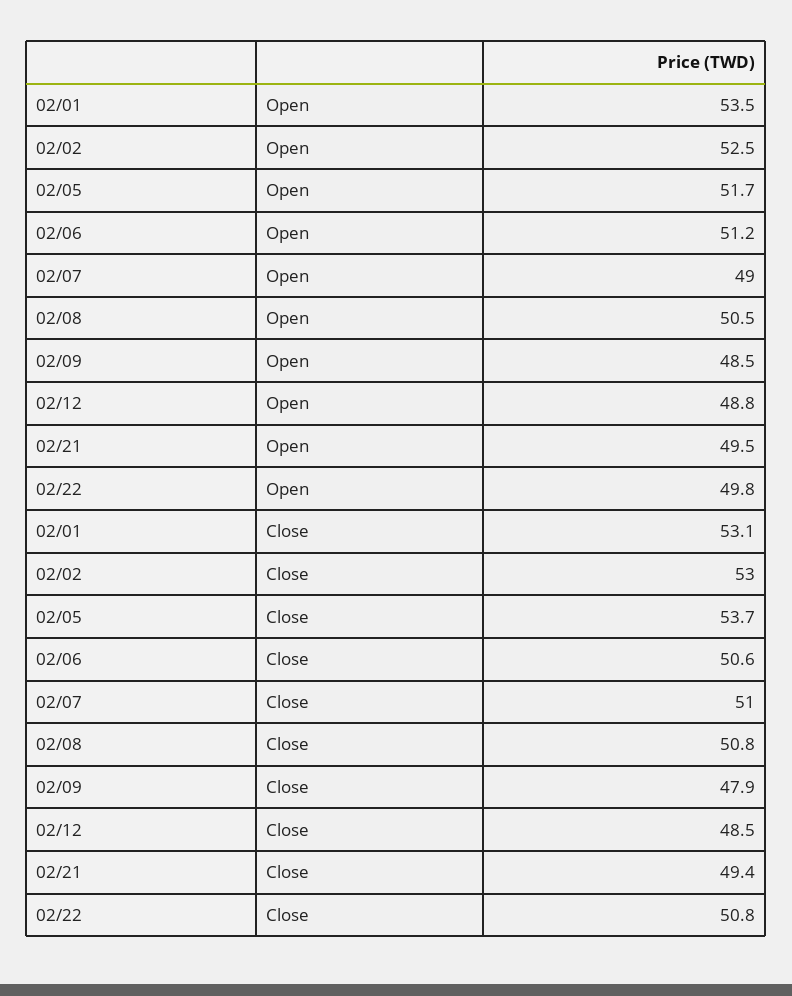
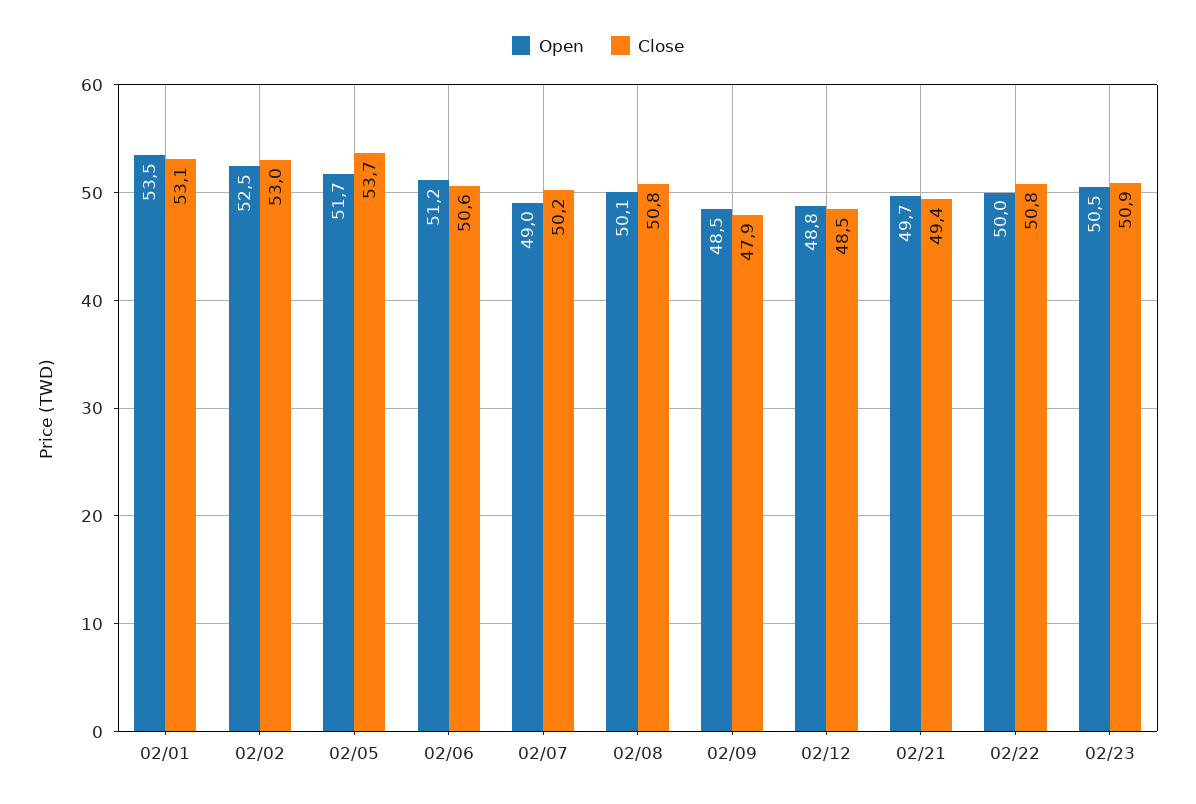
Open, 02/08: 50.5 -> 50.1
Open, 02/21: 49.5 -> 49.7
Open, 02/22: 49.8 -> 50
Close, 02/07: 51 -> 50.2
Open, 02/23: none -> 50.5
Close, 02/23: none -> 50.9

